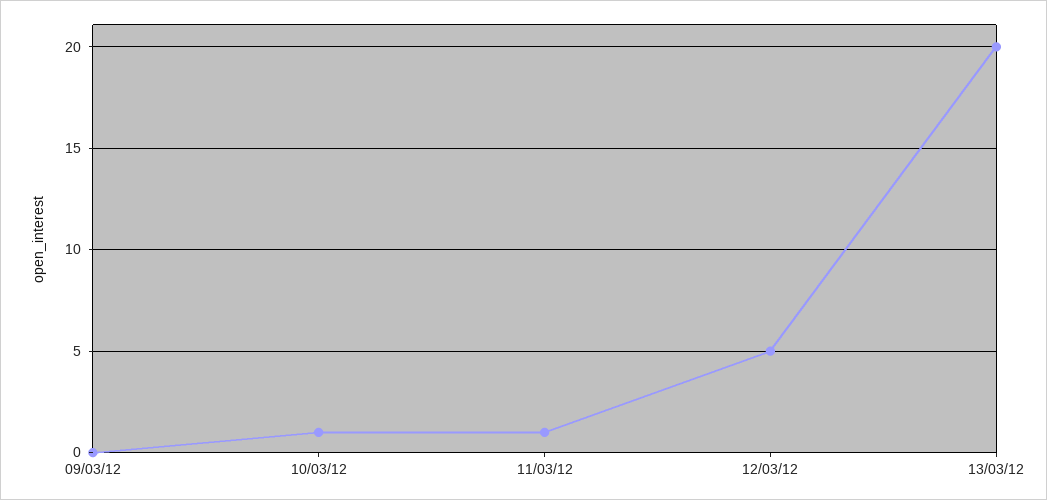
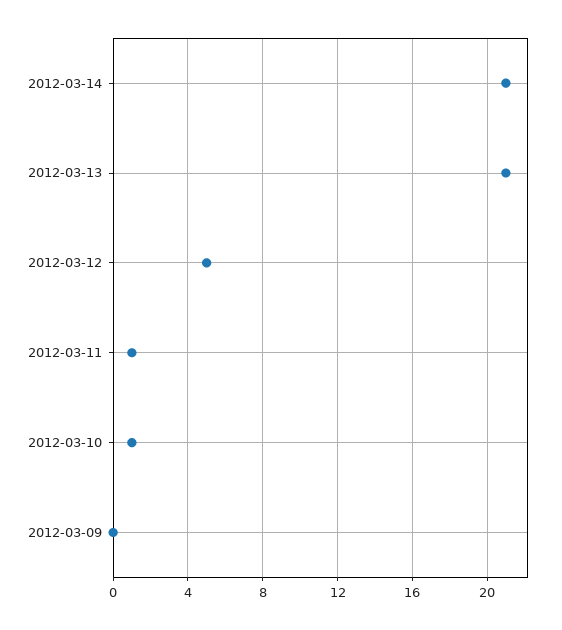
13/03/12: 20 -> 21
2012-03-14: none -> 21

